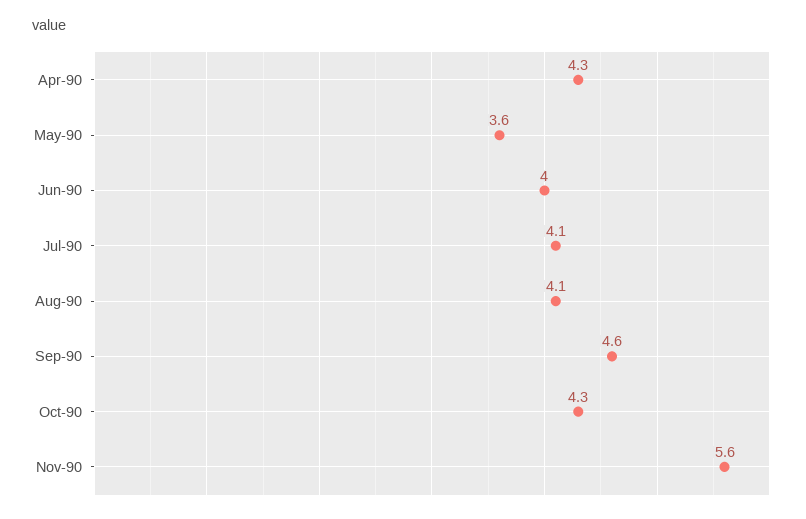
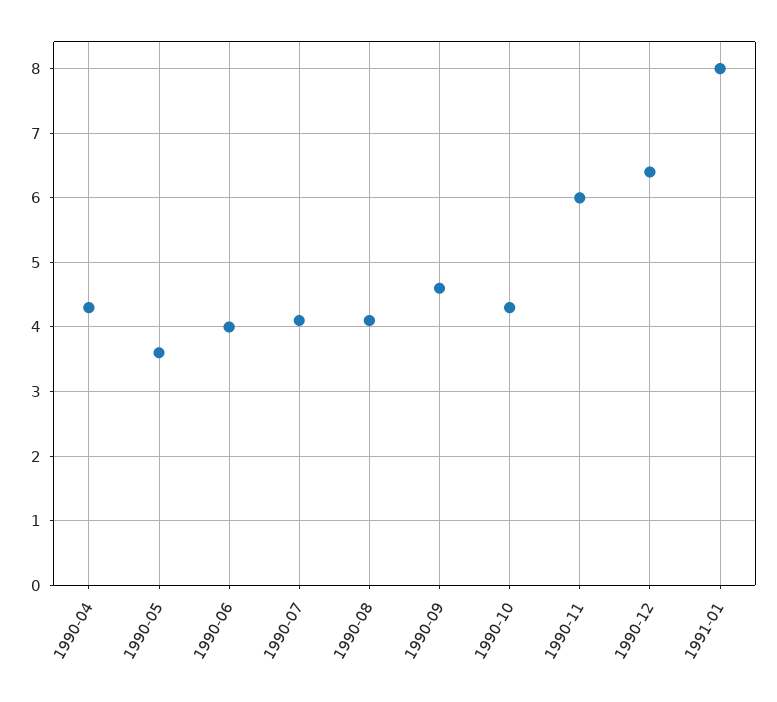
Nov-90: 5.6 -> 6
1990-12: none -> 6.4
1991-01: none -> 8

